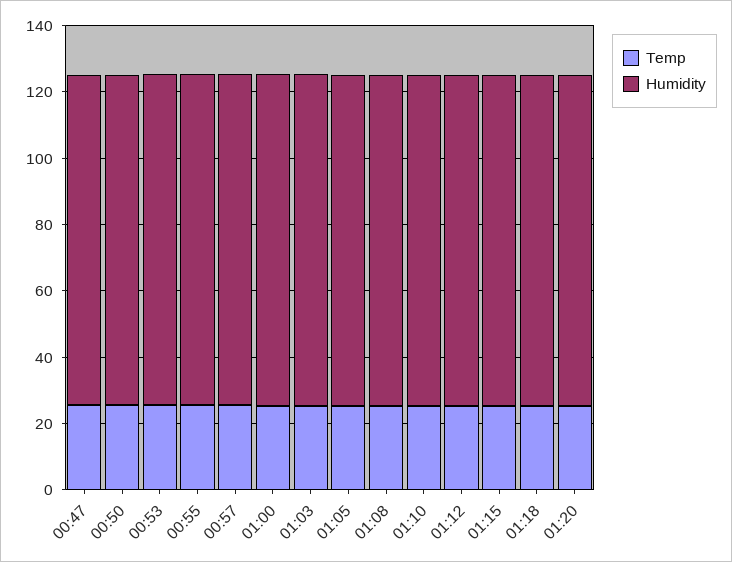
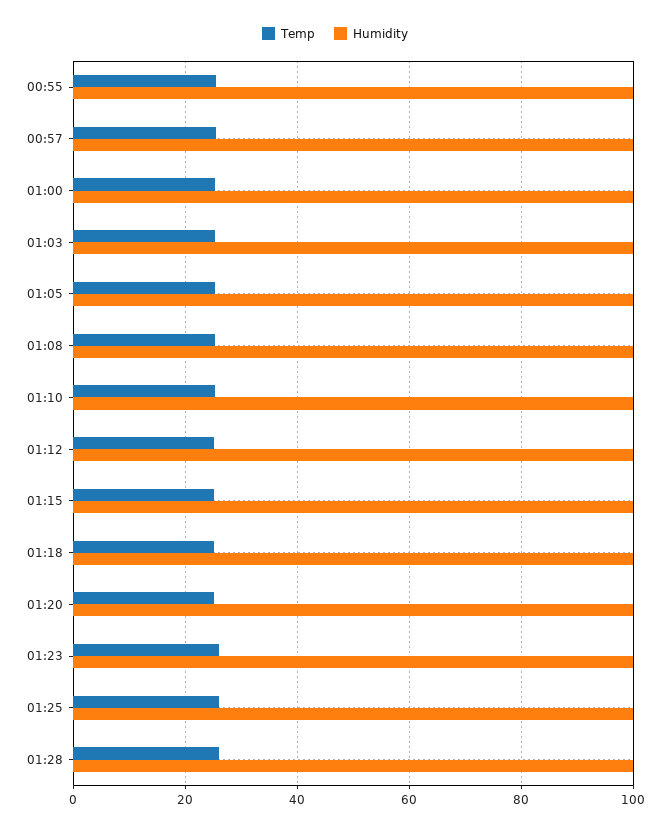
Temp, 00:47: 25 -> none
Humidity, 00:47: 100 -> none
Temp, 00:50: 25 -> none
Humidity, 00:50: 100 -> none
Temp, 00:53: 25 -> none
Humidity, 00:53: 100 -> none
Temp, 01:23: none -> 26
Humidity, 01:23: none -> 100
Temp, 01:25: none -> 26
Humidity, 01:25: none -> 100
Temp, 01:28: none -> 26
Humidity, 01:28: none -> 100

